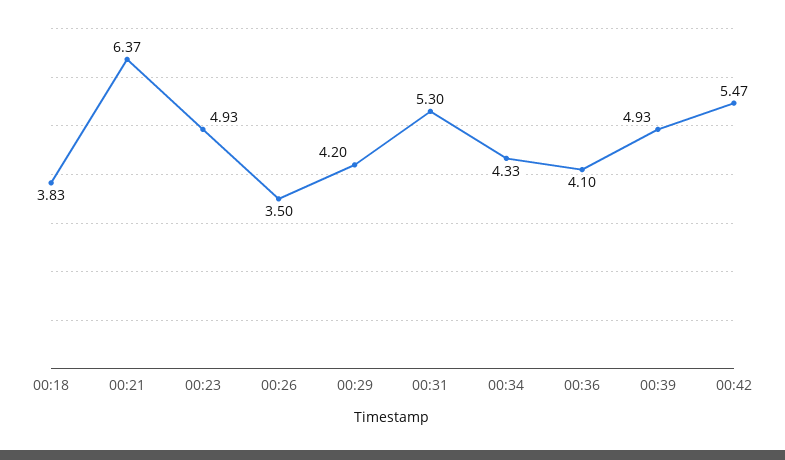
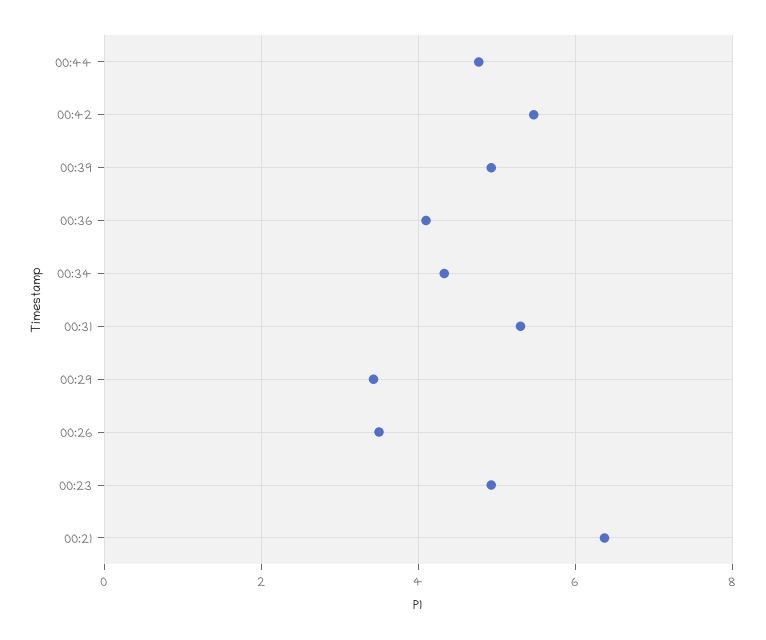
00:18: 3.83 -> none
00:29: 4.2 -> 3.4
00:44: none -> 4.8

